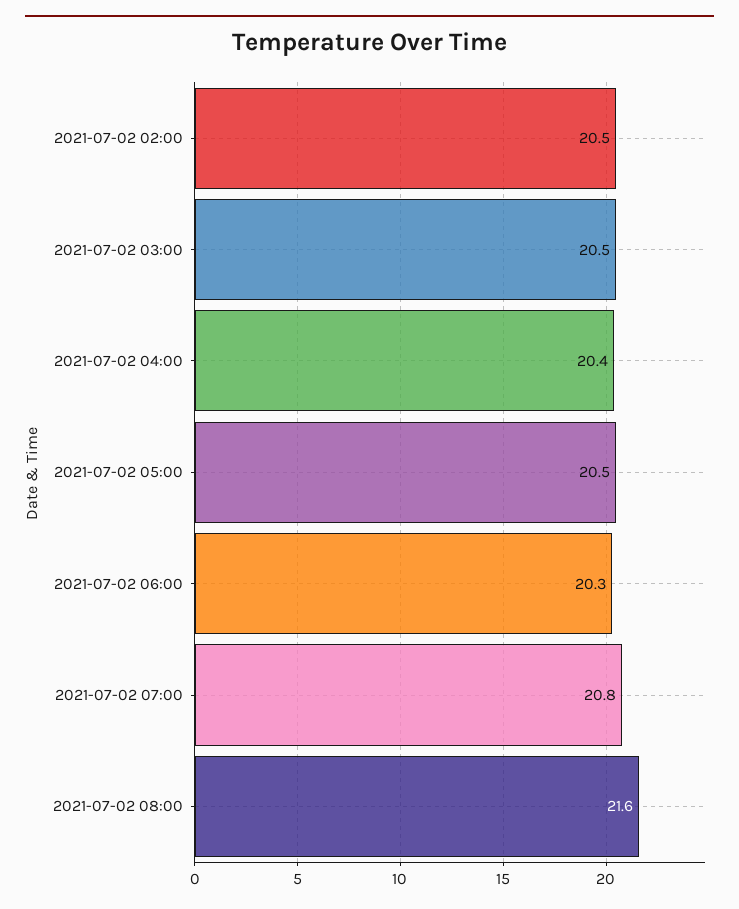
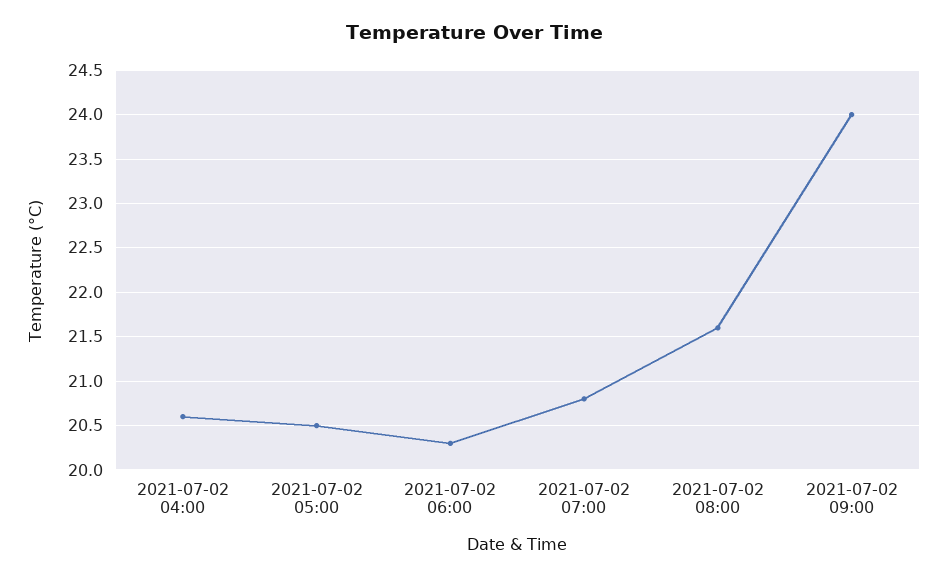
2021-07-02 02:00: 20.5 -> none
2021-07-02 03:00: 20.5 -> none
2021-07-02 04:00: 20.4 -> 20.6
2021-07-02 09:00: none -> 24

